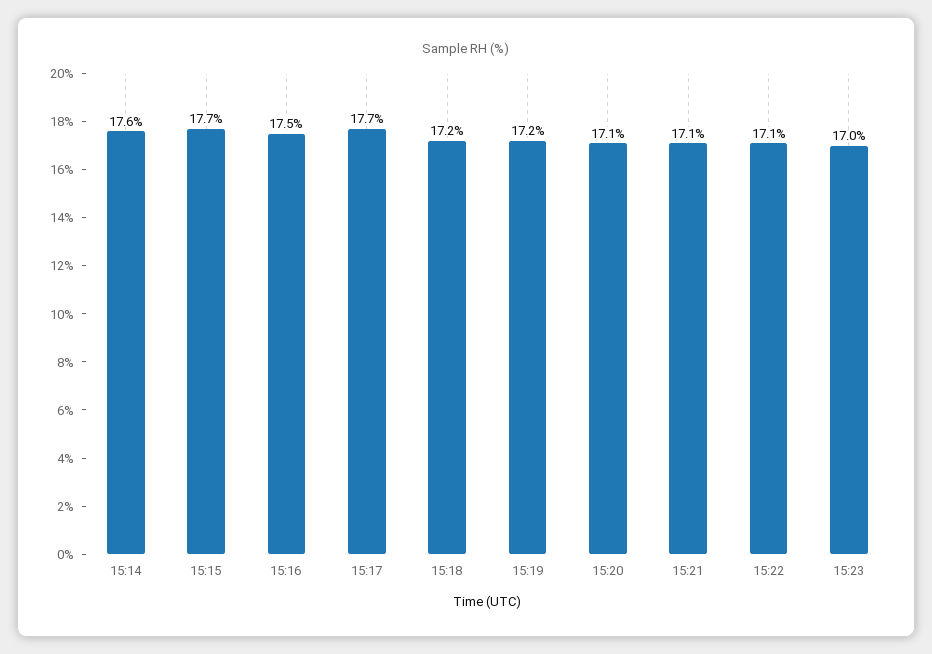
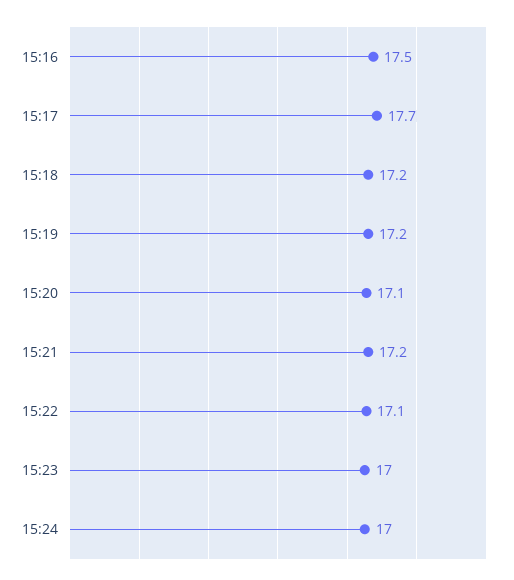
15:14: 17.6 -> none
15:15: 17.7 -> none
15:21: 17.1 -> 17.2
15:24: none -> 17

